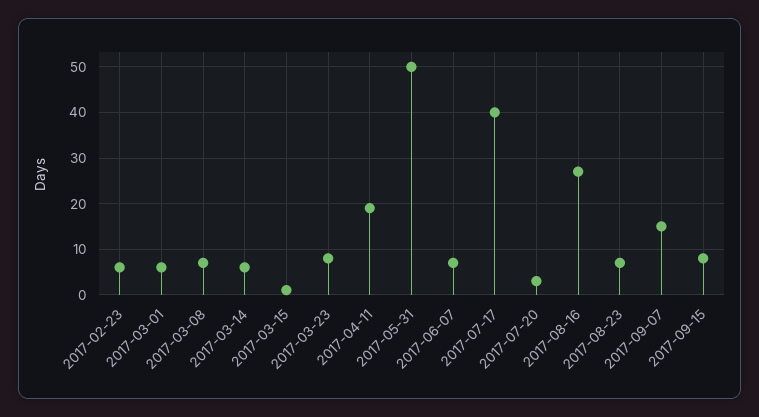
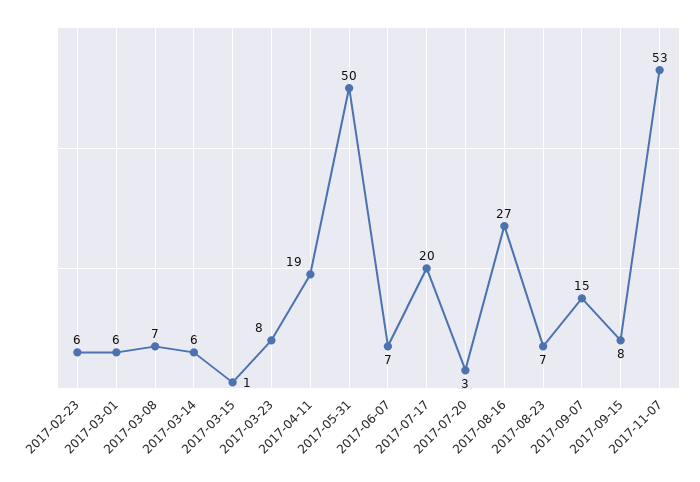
2017-07-17: 40 -> 20
2017-11-07: none -> 53

